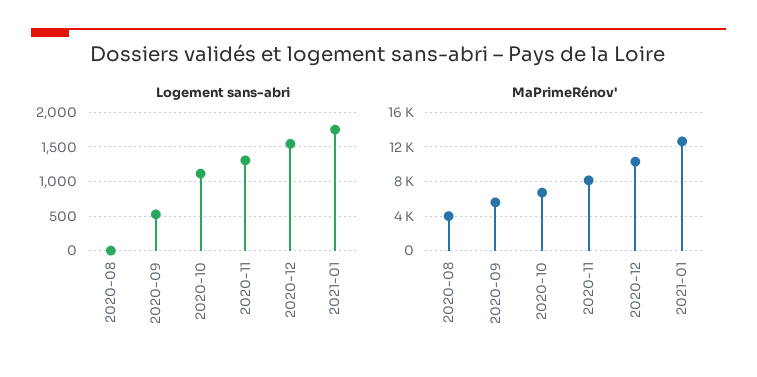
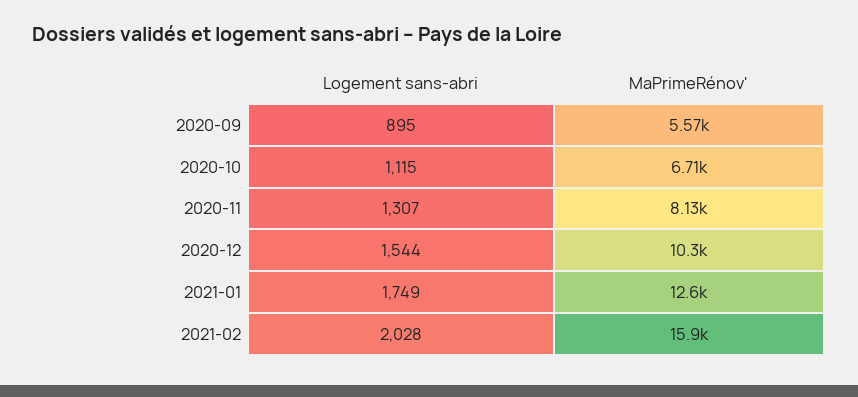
Logement sans-abri, 2020-08: 0 -> none
Logement sans-abri, 2020-09: 500 -> 895
MaPrimeRénov', 2020-08: 4000 -> none
Logement sans-abri, 2021-02: none -> 2028
MaPrimeRénov', 2021-02: none -> 15900

